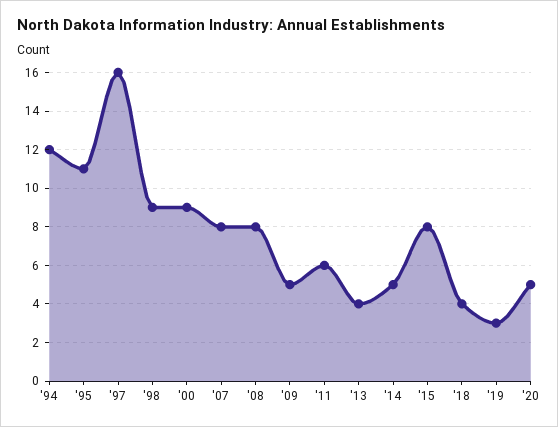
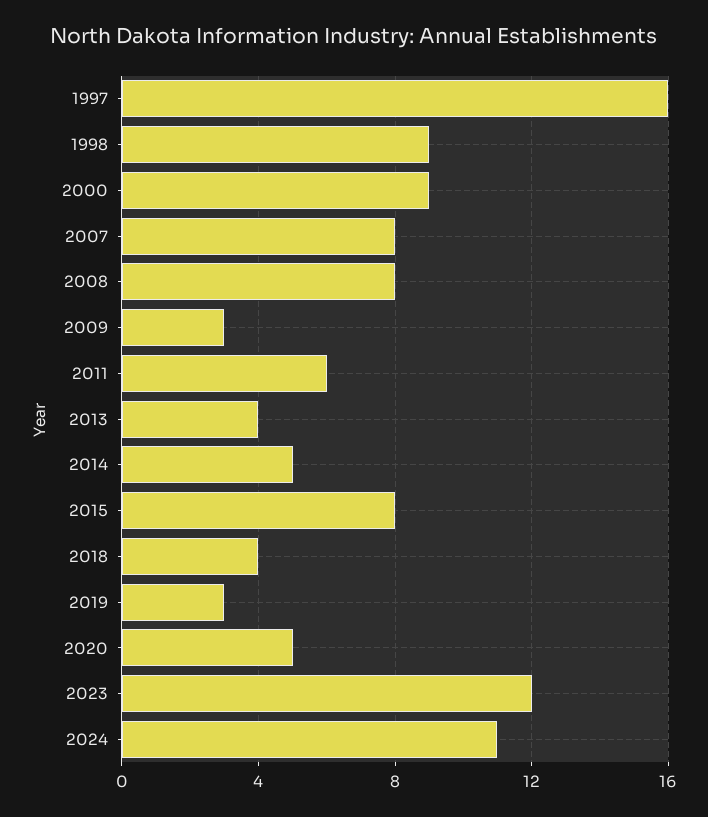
'94: 12 -> none
'95: 11 -> none
'09: 5 -> 3
2023: none -> 12
2024: none -> 11

